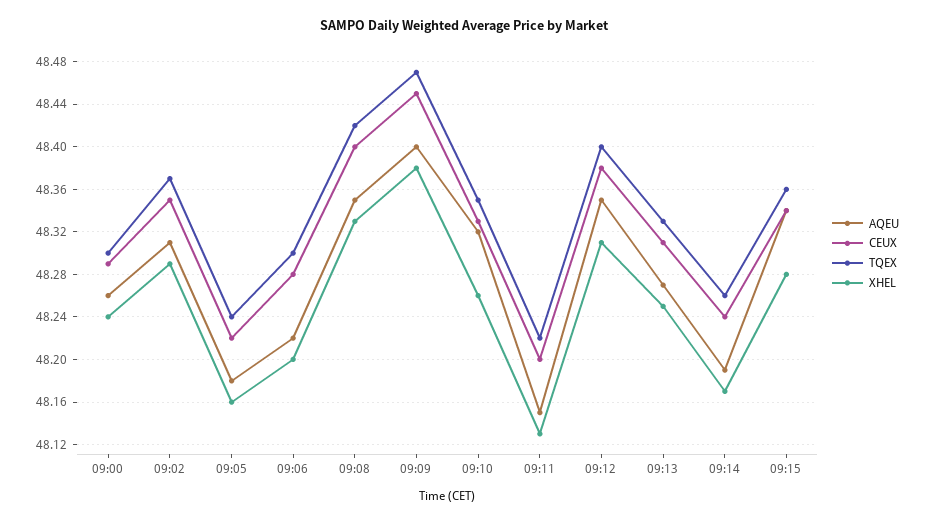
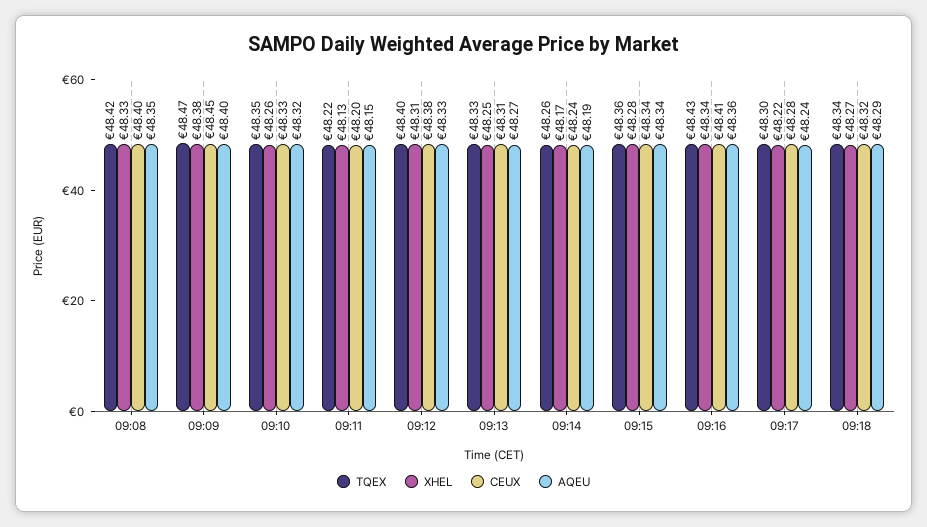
AQEU, 09:00: 48.26 -> none
CEUX, 09:00: 48.29 -> none
TQEX, 09:00: 48.3 -> none
XHEL, 09:00: 48.24 -> none
AQEU, 09:02: 48.31 -> none
CEUX, 09:02: 48.35 -> none
TQEX, 09:02: 48.37 -> none
XHEL, 09:02: 48.29 -> none
AQEU, 09:05: 48.18 -> none
CEUX, 09:05: 48.22 -> none
TQEX, 09:05: 48.24 -> none
XHEL, 09:05: 48.16 -> none
AQEU, 09:06: 48.22 -> none
CEUX, 09:06: 48.28 -> none
TQEX, 09:06: 48.3 -> none
XHEL, 09:06: 48.2 -> none
AQEU, 09:12: 48.35 -> 48.33
TQEX, 09:16: none -> 48.43
XHEL, 09:16: none -> 48.34
CEUX, 09:16: none -> 48.41
AQEU, 09:16: none -> 48.36
TQEX, 09:17: none -> 48.3
XHEL, 09:17: none -> 48.22
CEUX, 09:17: none -> 48.28
AQEU, 09:17: none -> 48.24
TQEX, 09:18: none -> 48.34
XHEL, 09:18: none -> 48.27
CEUX, 09:18: none -> 48.32
AQEU, 09:18: none -> 48.29

